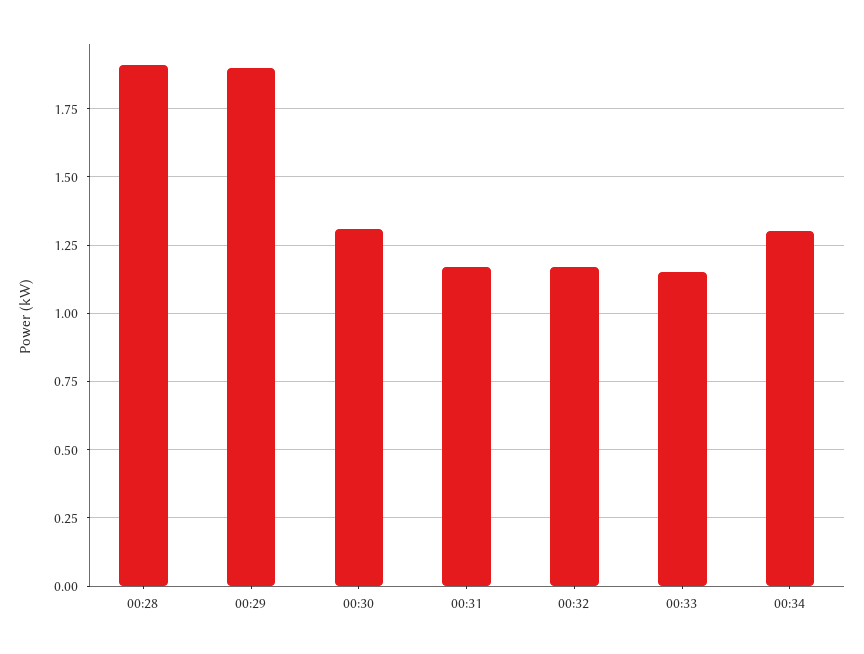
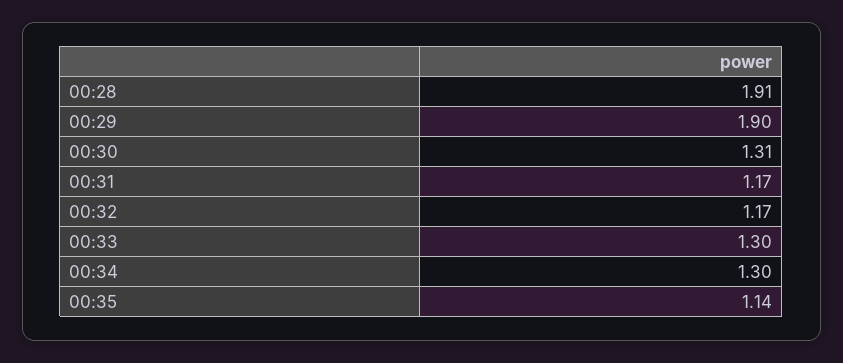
00:33: 1.15 -> 1.3
00:35: none -> 1.14

